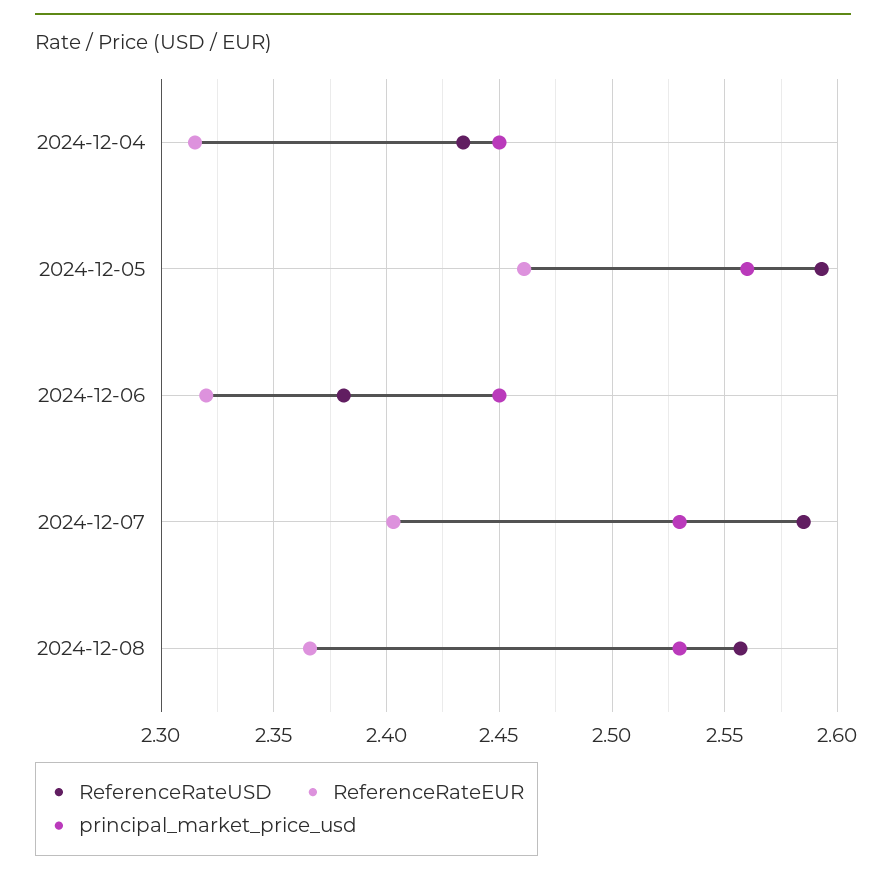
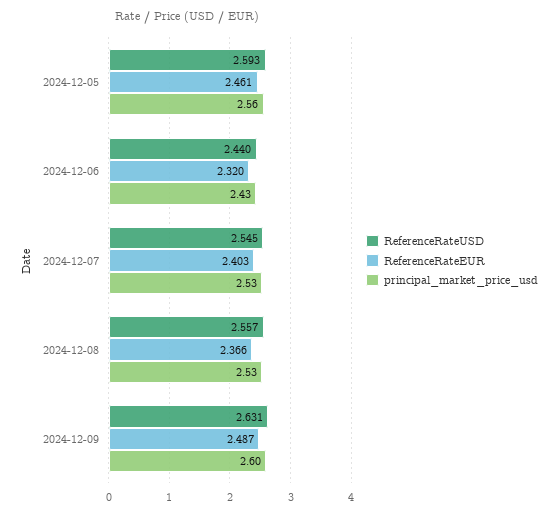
ReferenceRateUSD, 2024-12-04: 2.435 -> none
ReferenceRateEUR, 2024-12-04: 2.315 -> none
principal_market_price_usd, 2024-12-04: 2.45 -> none
ReferenceRateUSD, 2024-12-06: 2.38 -> 2.44
principal_market_price_usd, 2024-12-06: 2.45 -> 2.43
ReferenceRateUSD, 2024-12-07: 2.585 -> 2.545
ReferenceRateUSD, 2024-12-09: none -> 2.631
ReferenceRateEUR, 2024-12-09: none -> 2.487
principal_market_price_usd, 2024-12-09: none -> 2.6

